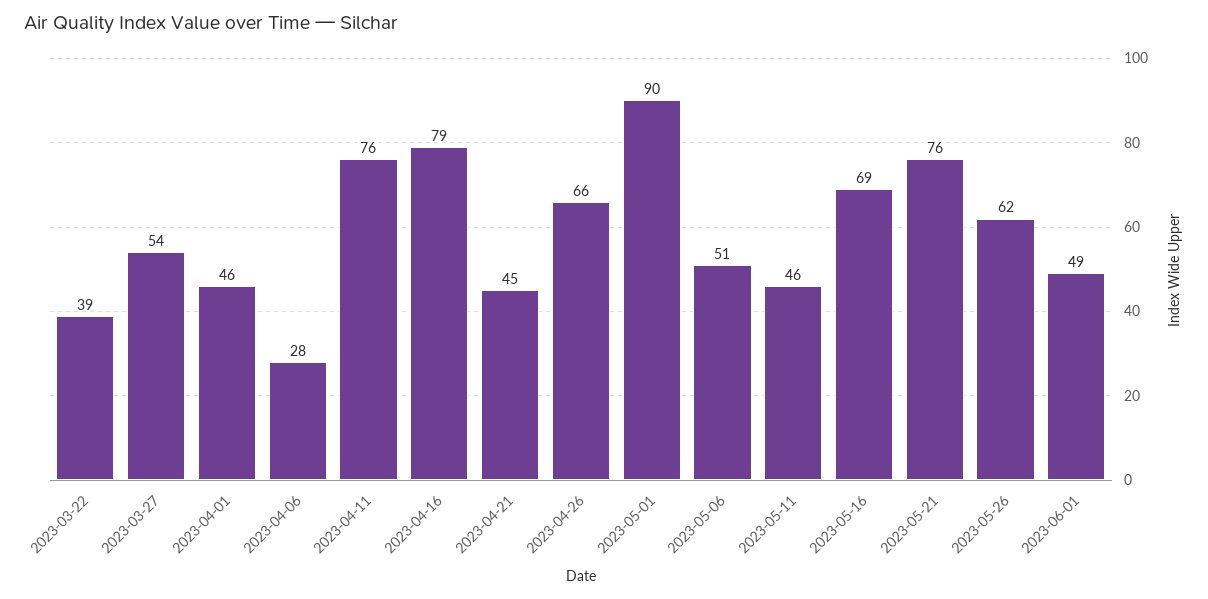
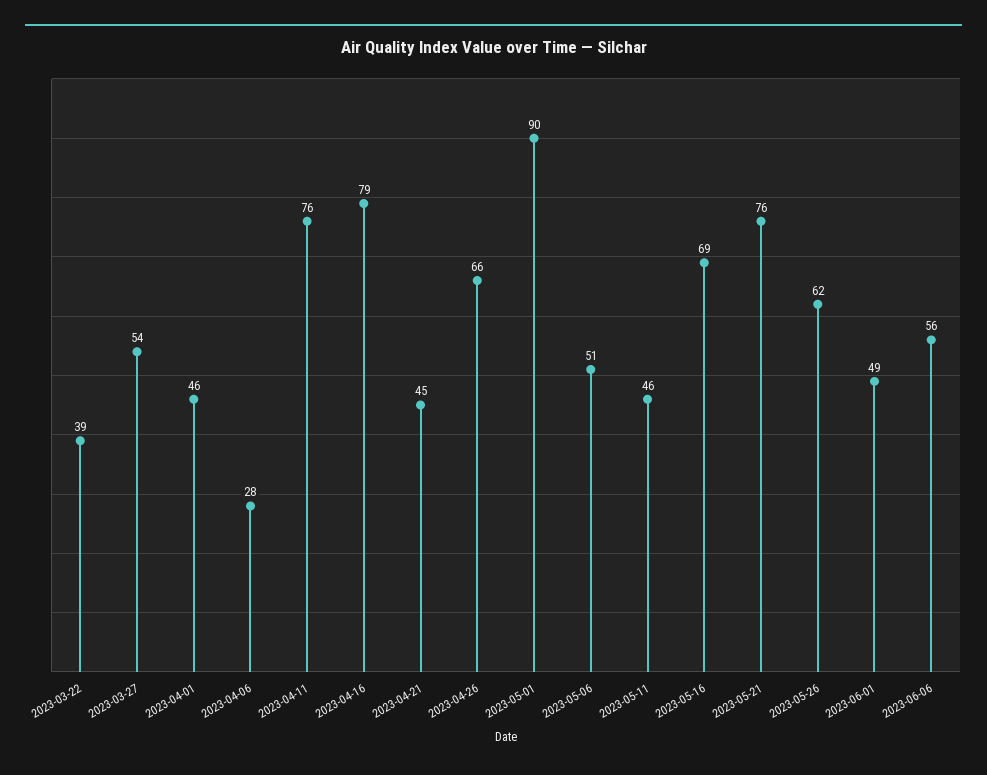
2023-06-06: none -> 56

